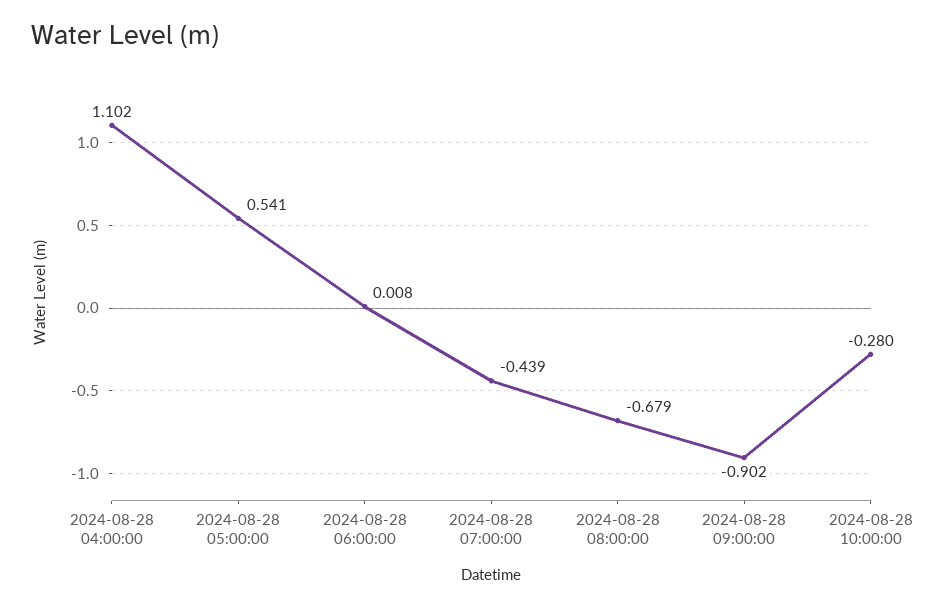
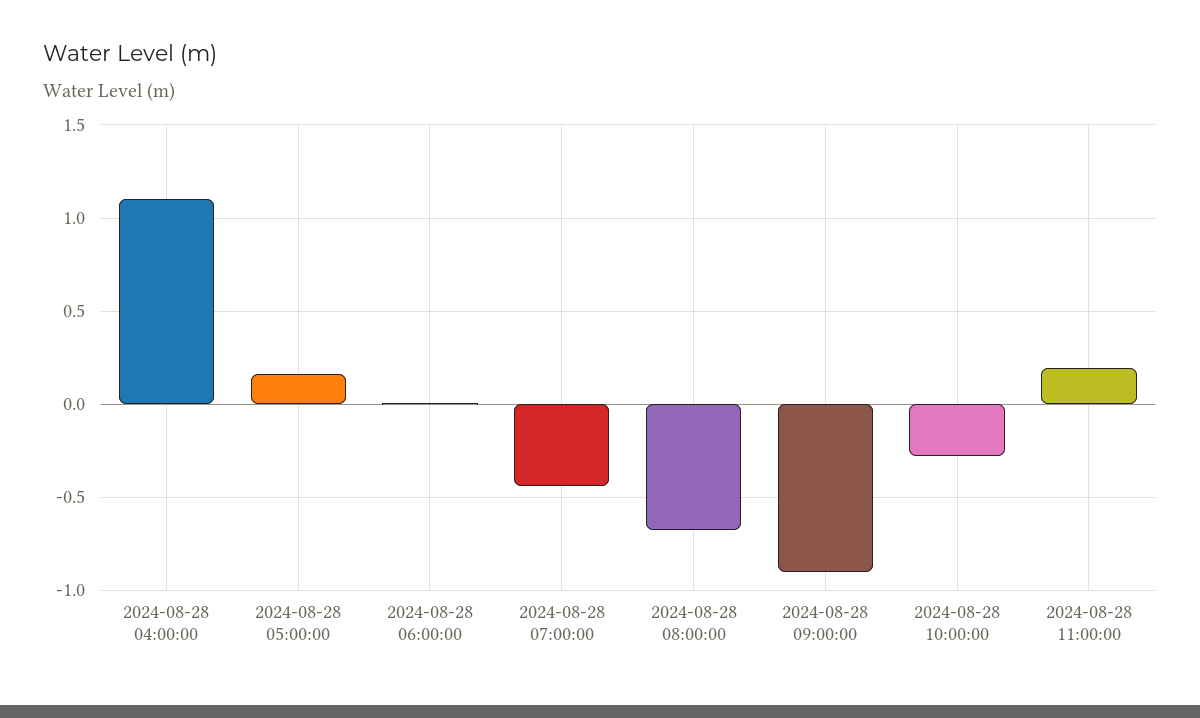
2024-08-28 05:00:00: 0.541 -> 0.15
2024-08-28 11:00:00: none -> 0.2

